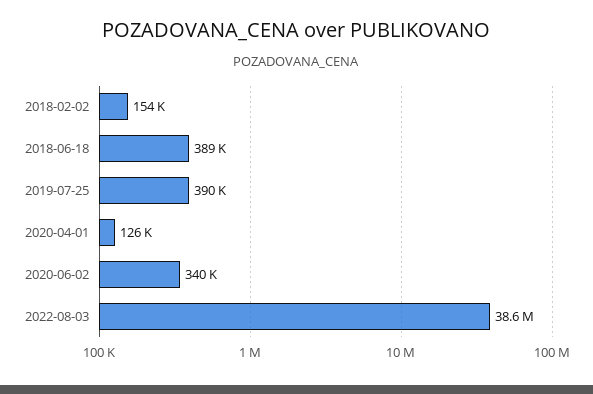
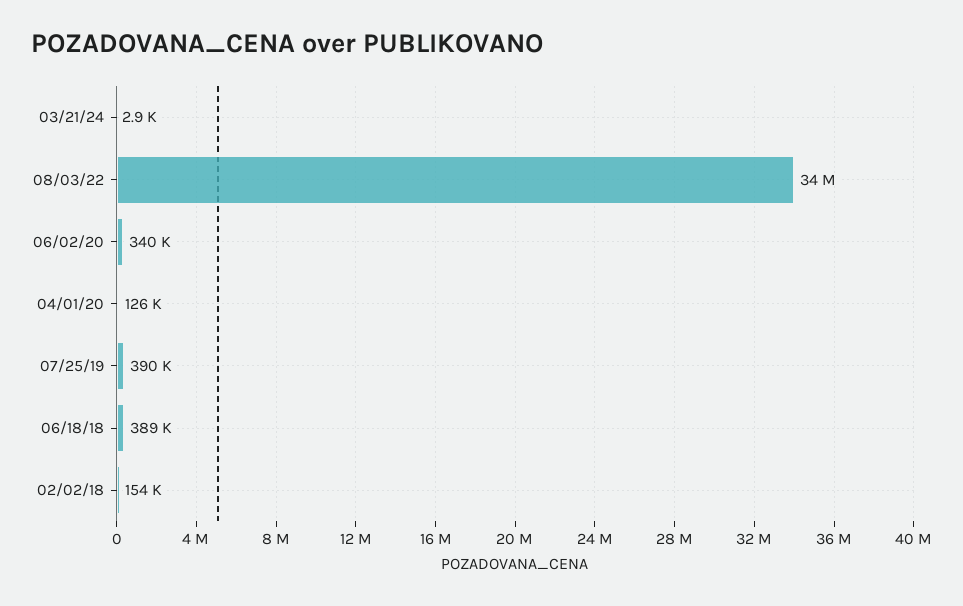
2022-08-03: 38600000 -> 34000000
03/21/24: none -> 2900

